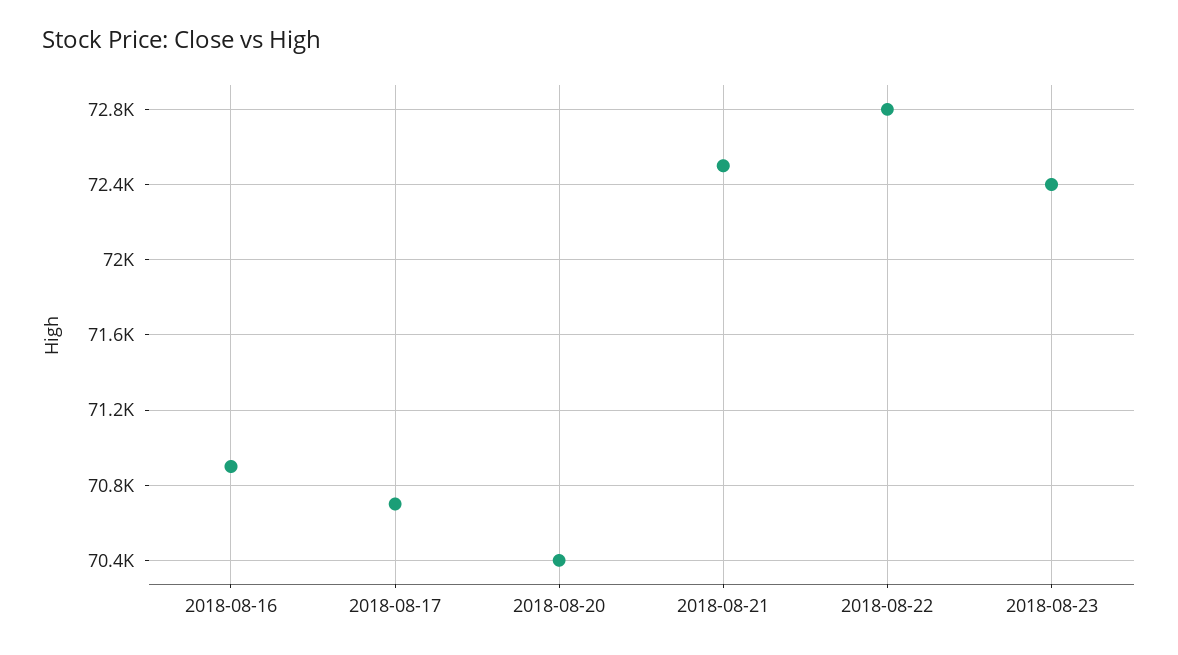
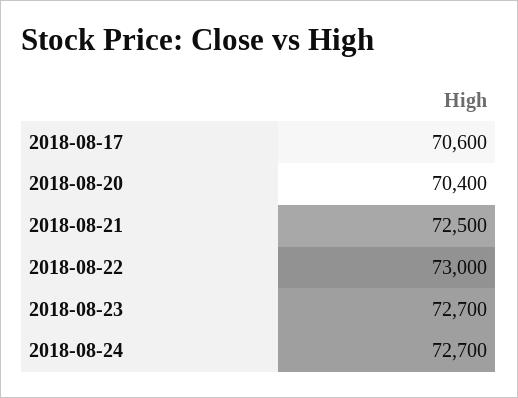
2018-08-16: 70900 -> none
2018-08-17: 70700 -> 70600
2018-08-22: 72800 -> 73000
2018-08-23: 72400 -> 72700
2018-08-24: none -> 72700

